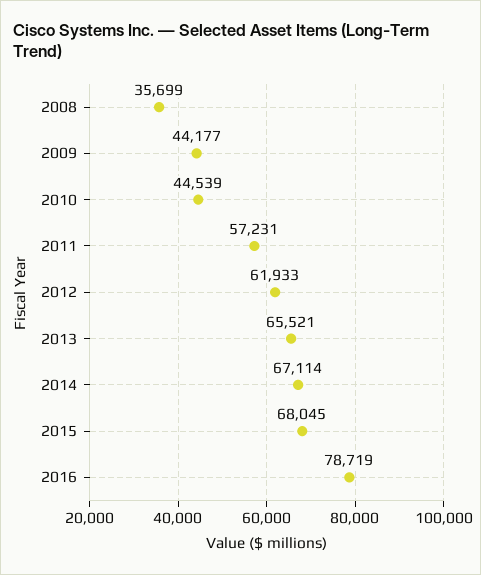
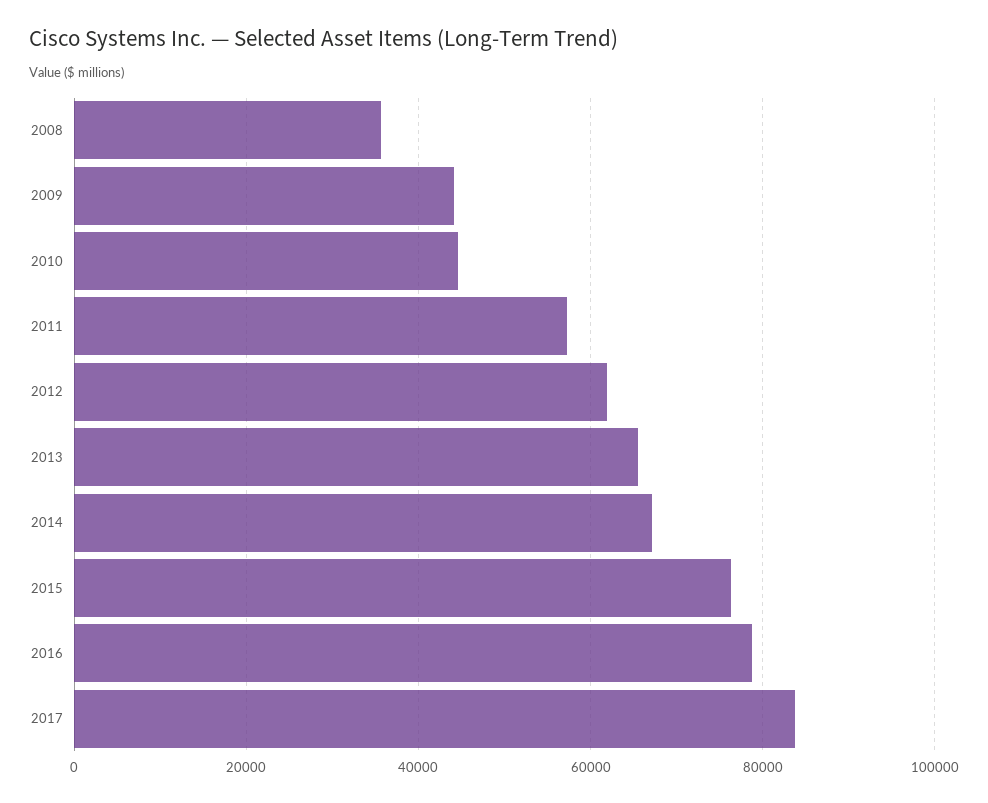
2015: 68045 -> 76000
2017: none -> 84000

